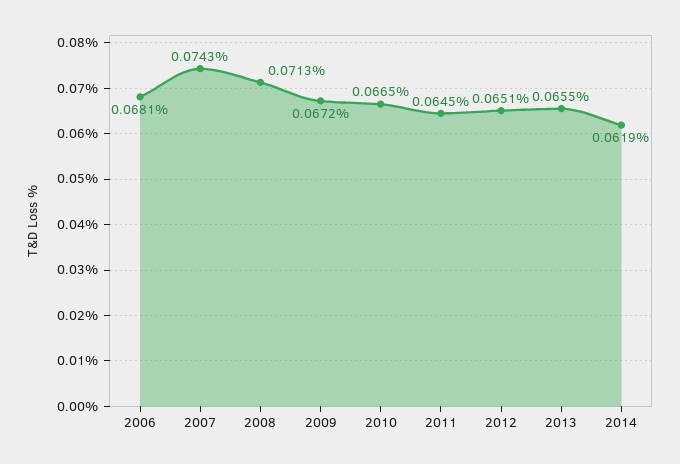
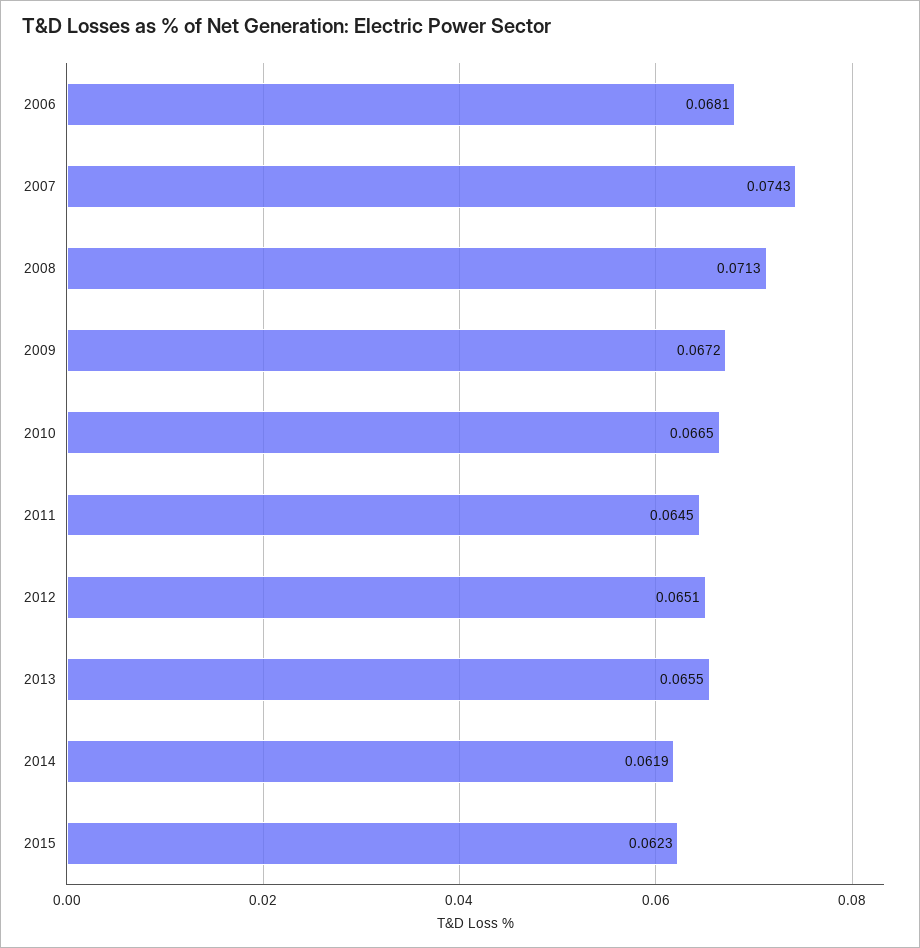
2015: none -> 0.0623

